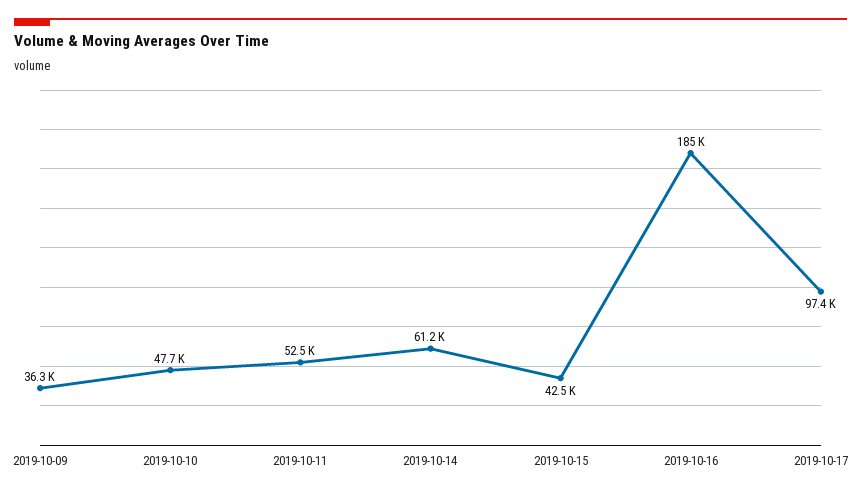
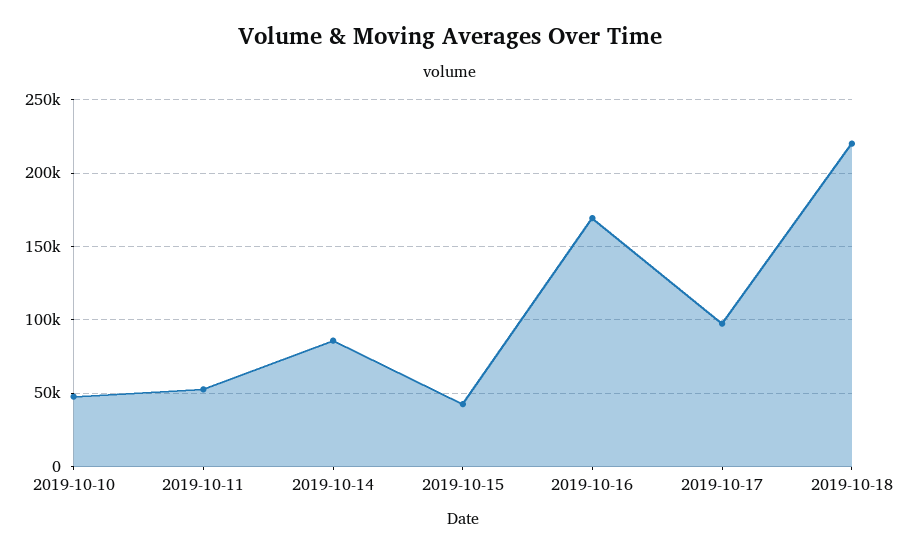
2019-10-09: 36300 -> none
2019-10-14: 61200 -> 85000
2019-10-16: 185000 -> 170000
2019-10-18: none -> 220000

